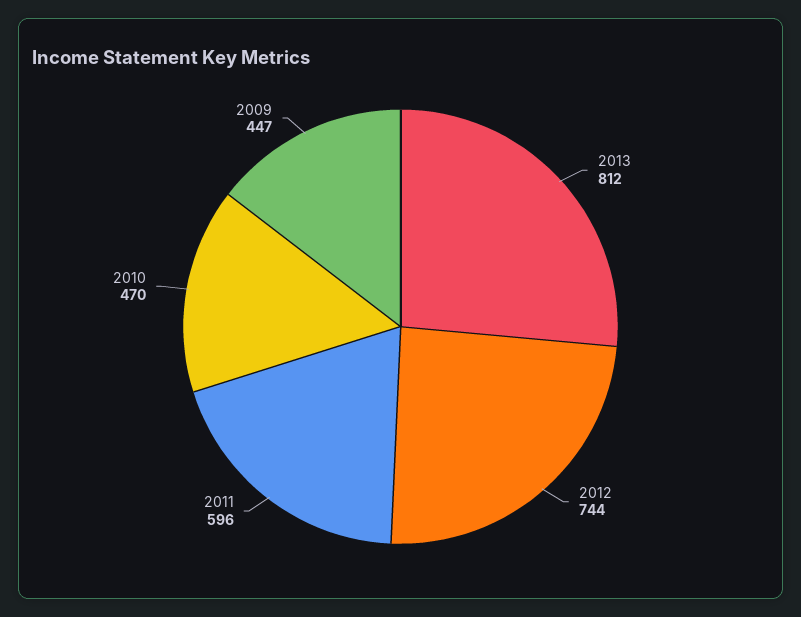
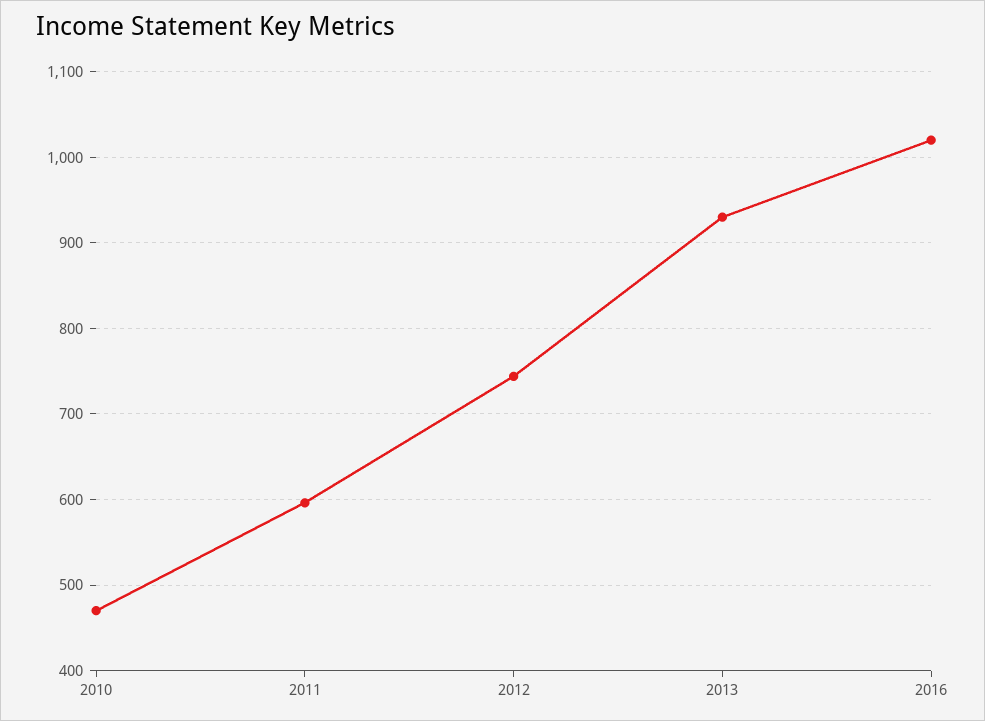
2013: 812 -> 930
2009: 447 -> none
2016: none -> 1020

